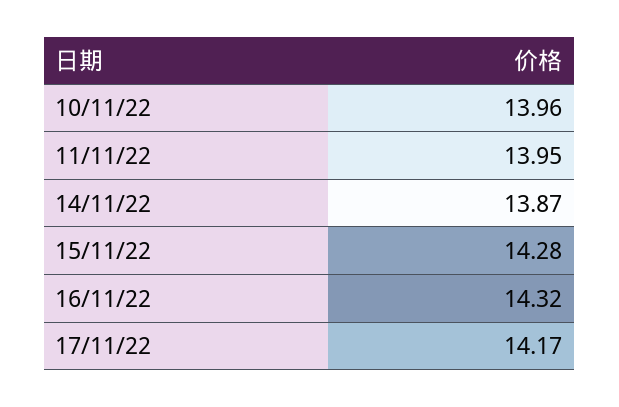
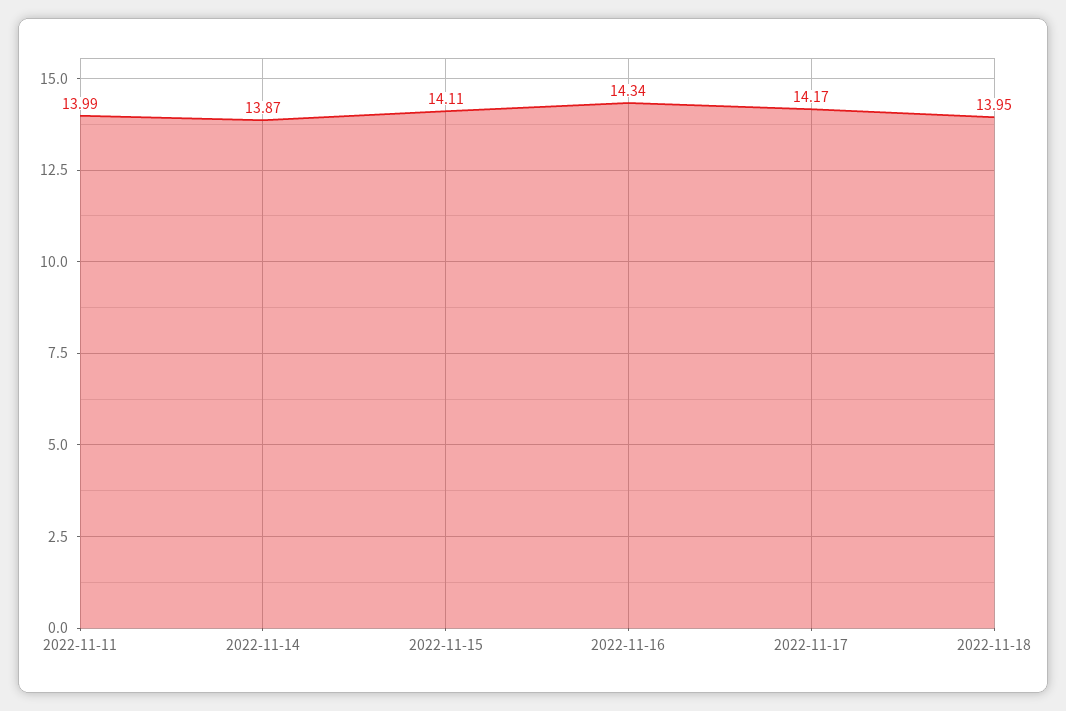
10/11/22: 13.96 -> none
11/11/22: 13.95 -> 13.99
15/11/22: 14.28 -> 14.11
16/11/22: 14.32 -> 14.34
2022-11-18: none -> 13.95

